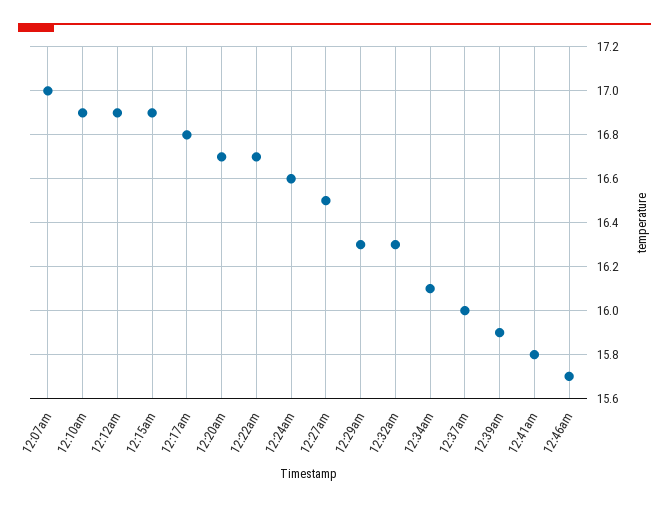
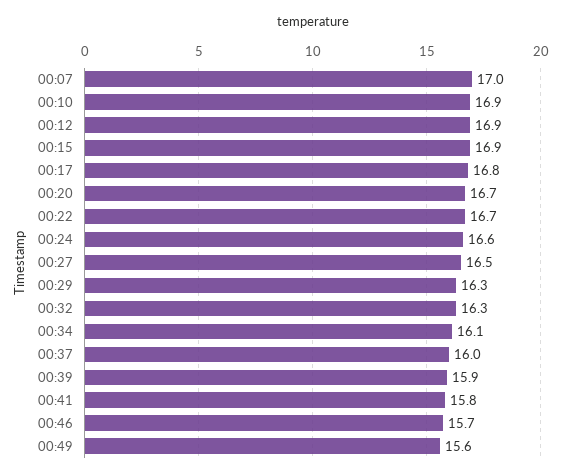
00:49: none -> 15.6

